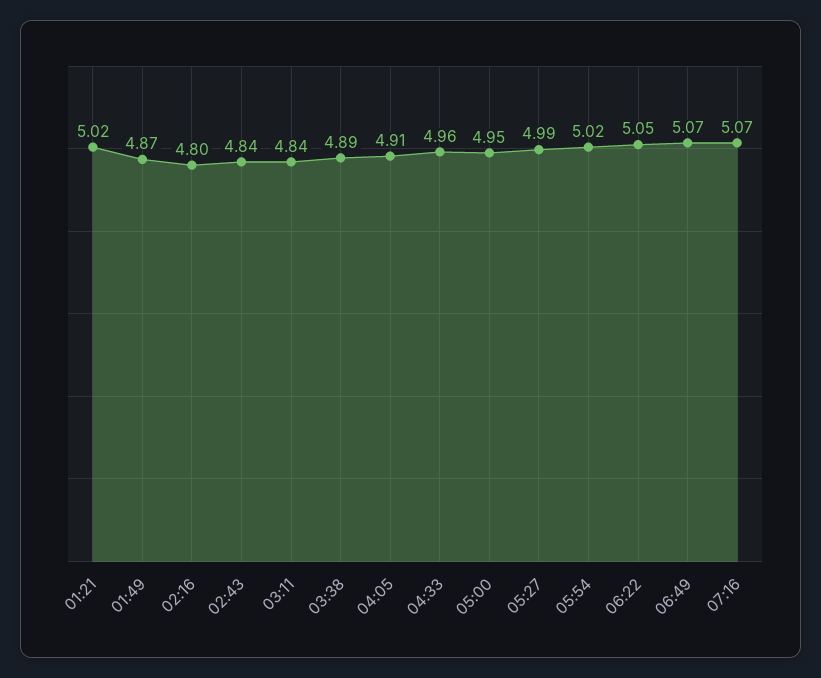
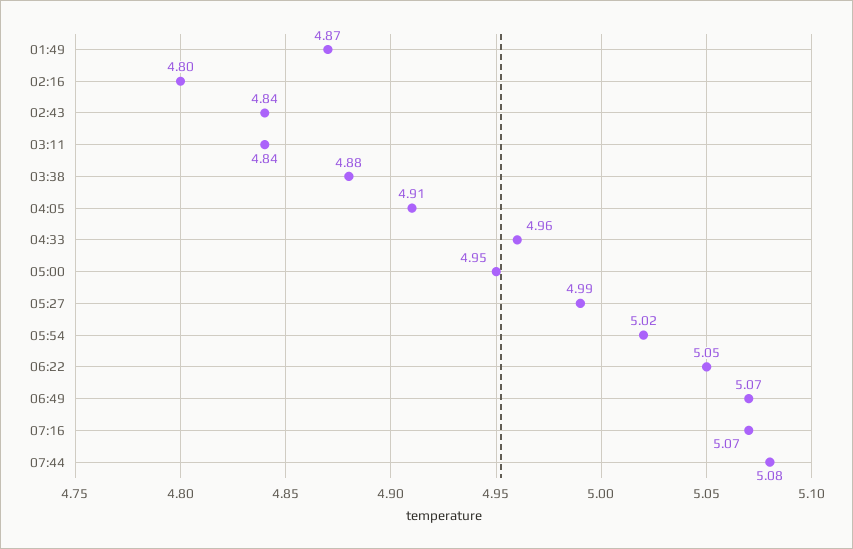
01:21: 5.02 -> none
03:38: 4.89 -> 4.88
07:44: none -> 5.08

